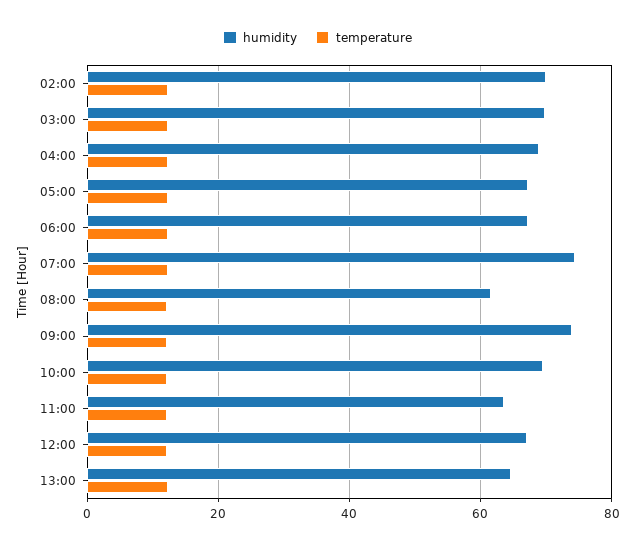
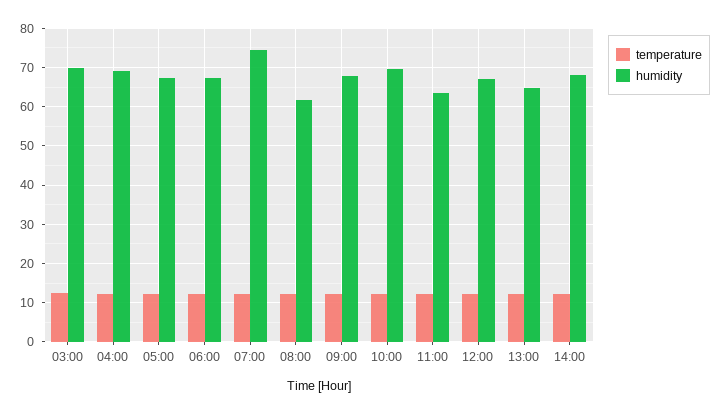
humidity, 02:00: 70 -> none
temperature, 02:00: 12 -> none
humidity, 09:00: 74 -> 68
temperature, 14:00: none -> 12
humidity, 14:00: none -> 68

